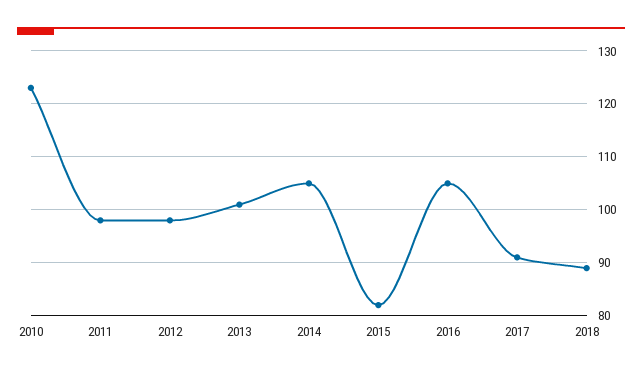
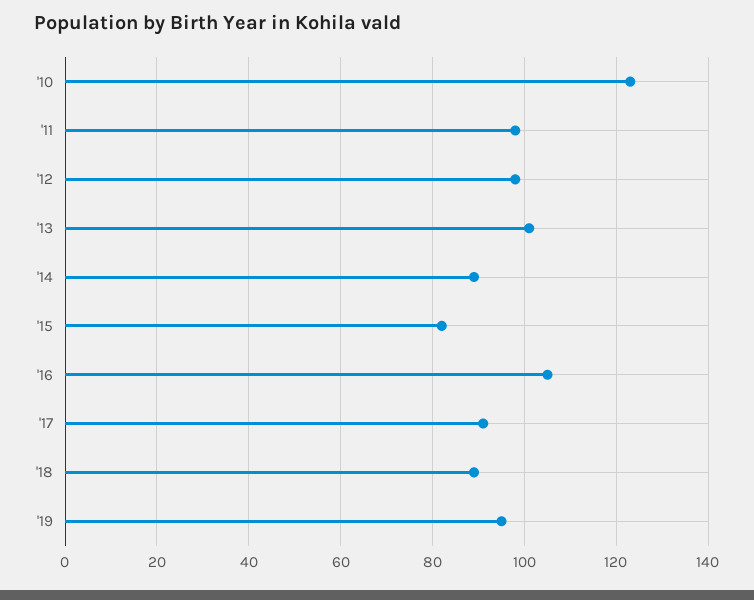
2014: 105 -> 90
'19: none -> 95

